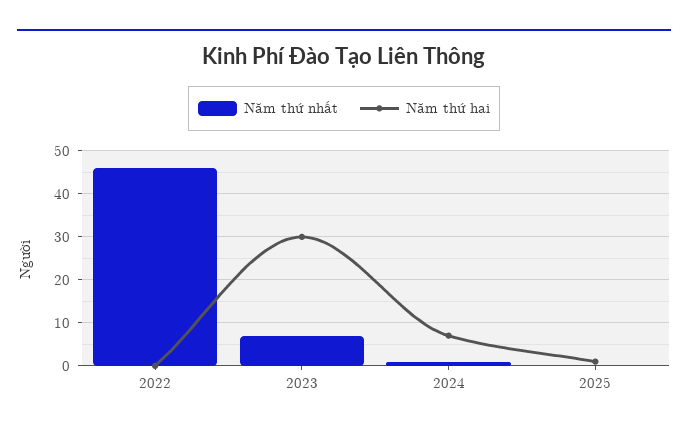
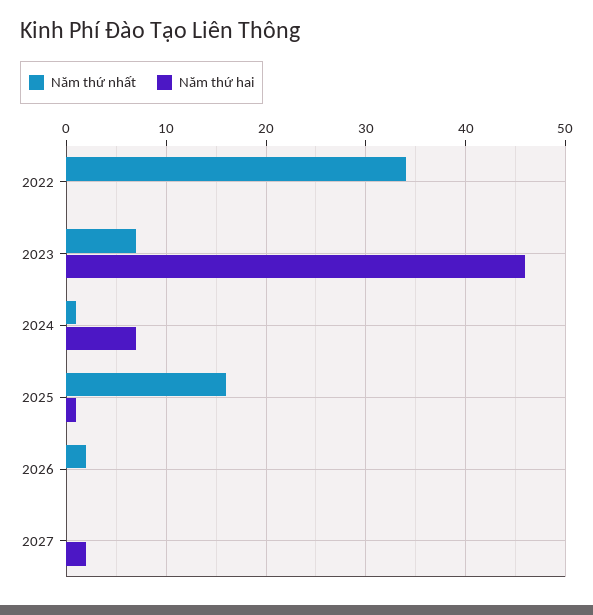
Năm thứ nhất, 2022: 45 -> 34
Năm thứ hai, 2023: 30 -> 46
Năm thứ nhất, 2025: 0 -> 16
Năm thứ nhất, 2026: none -> 2
Năm thứ hai, 2026: none -> 0
Năm thứ nhất, 2027: none -> 0
Năm thứ hai, 2027: none -> 2

